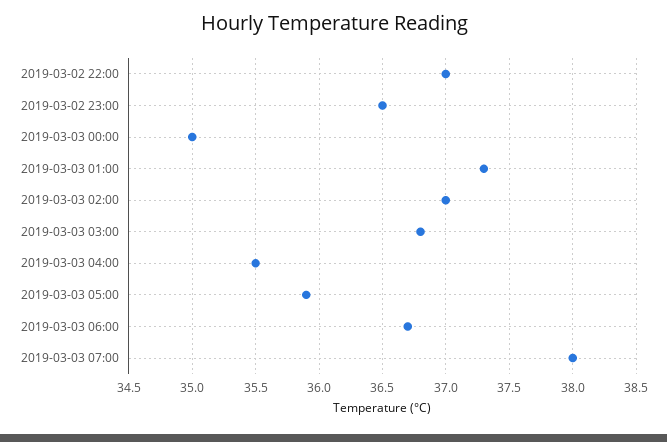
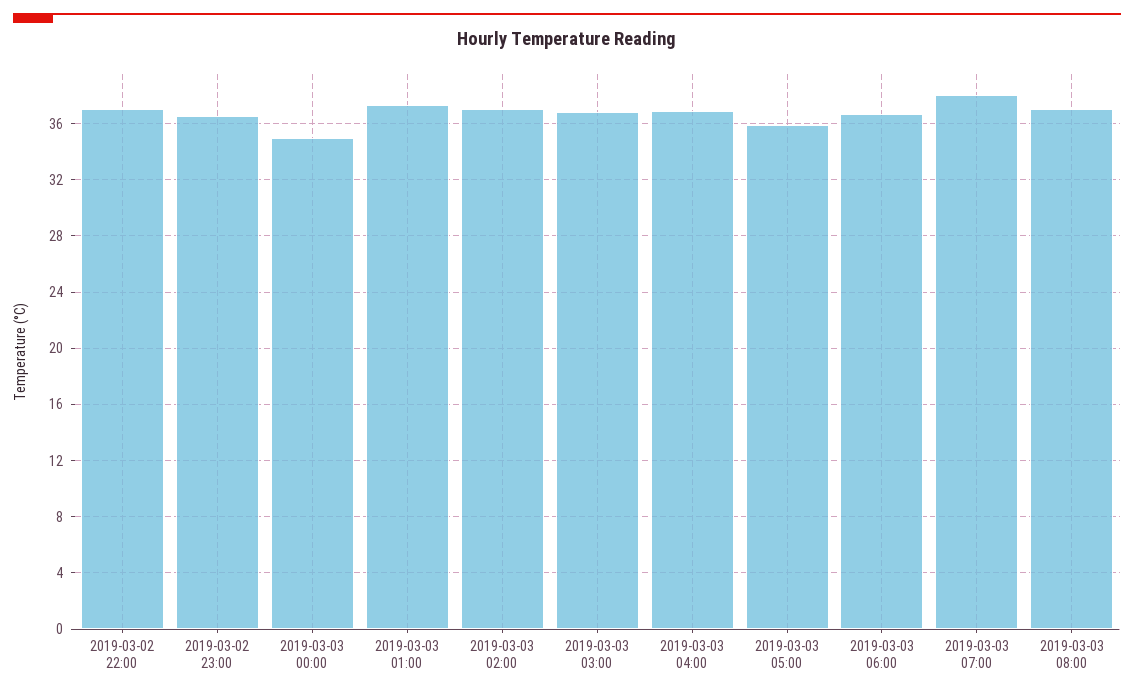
2019-03-03 04:00: 35.5 -> 37
2019-03-03 08:00: none -> 37

